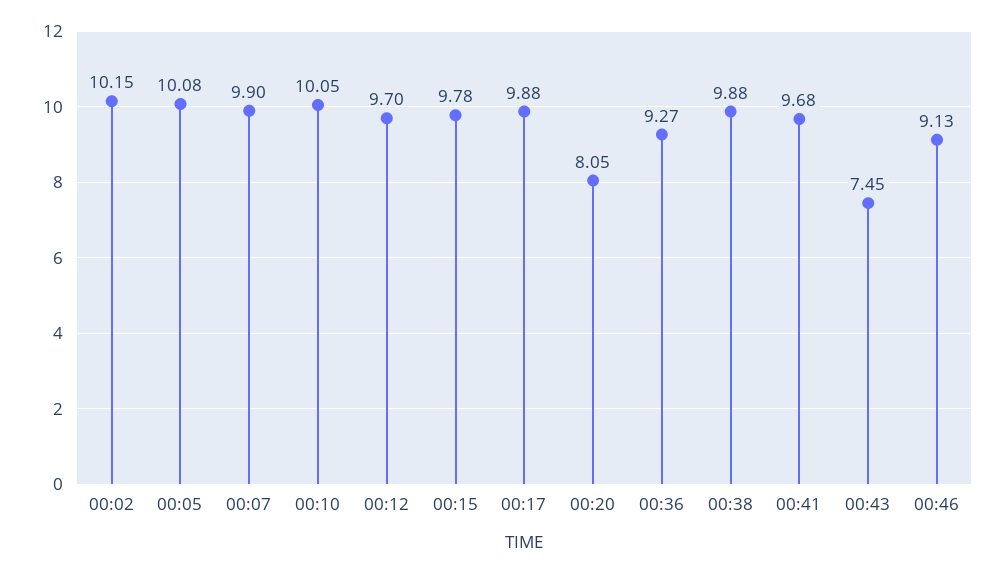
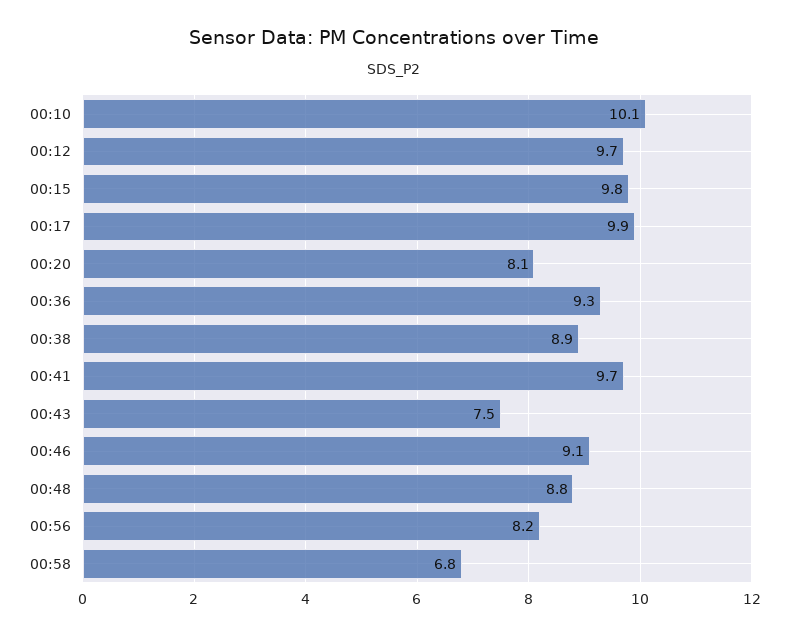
00:02: 10.15 -> none
00:05: 10.08 -> none
00:07: 9.9 -> none
00:38: 9.88 -> 8.9
00:48: none -> 8.8
00:56: none -> 8.2
00:58: none -> 6.8

